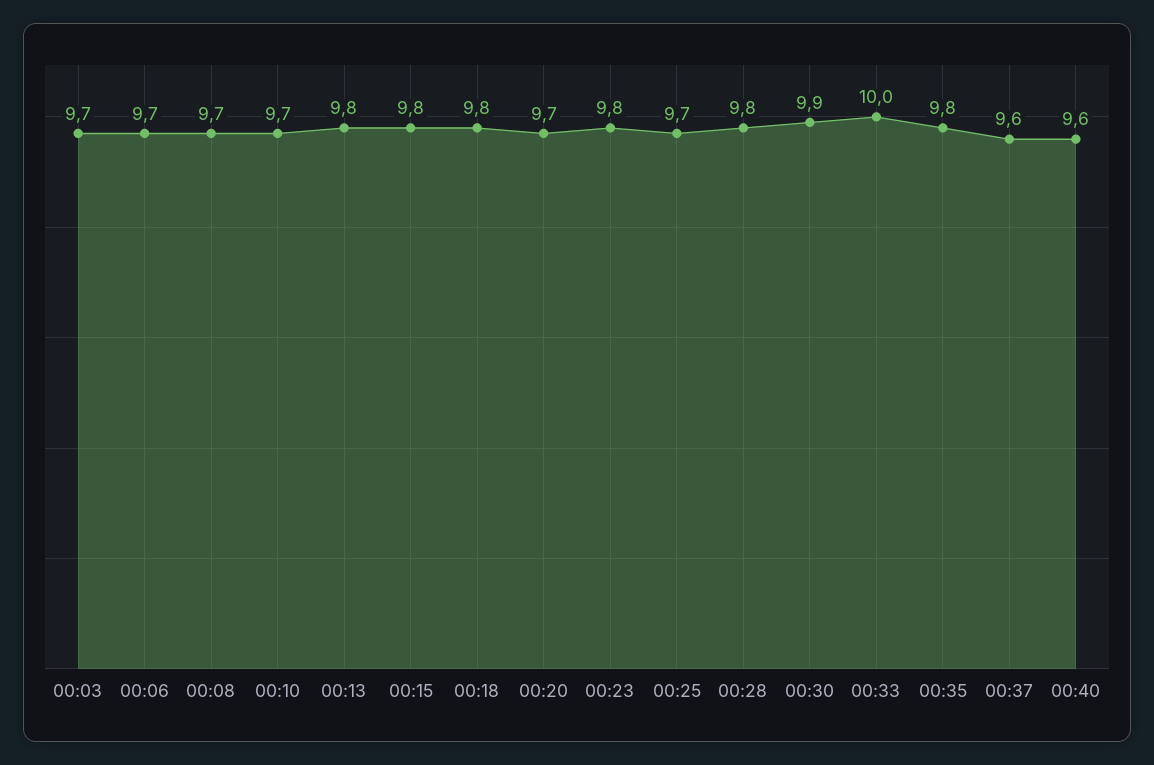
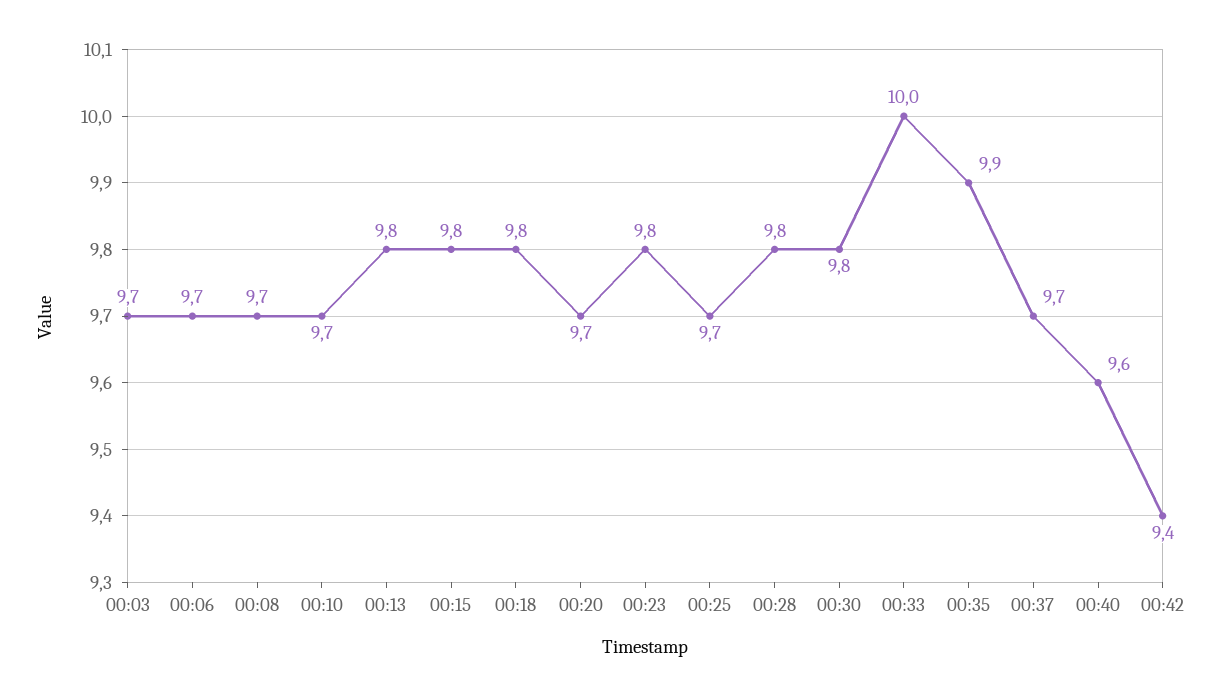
00:30: 9.9 -> 9.8
00:35: 9.8 -> 9.9
00:37: 9.6 -> 9.7
00:42: none -> 9.4

